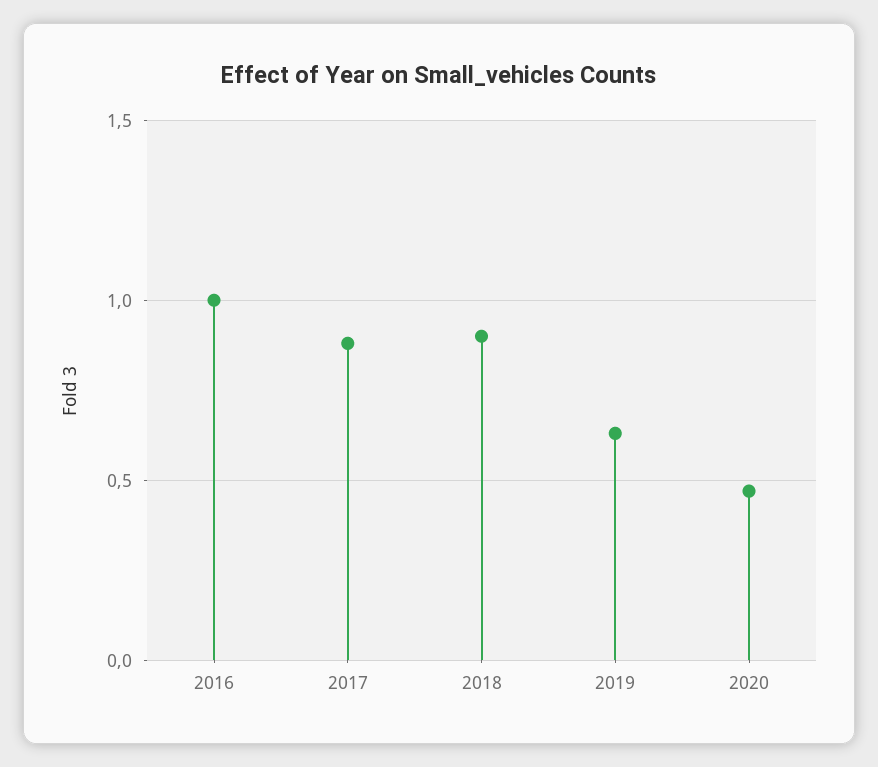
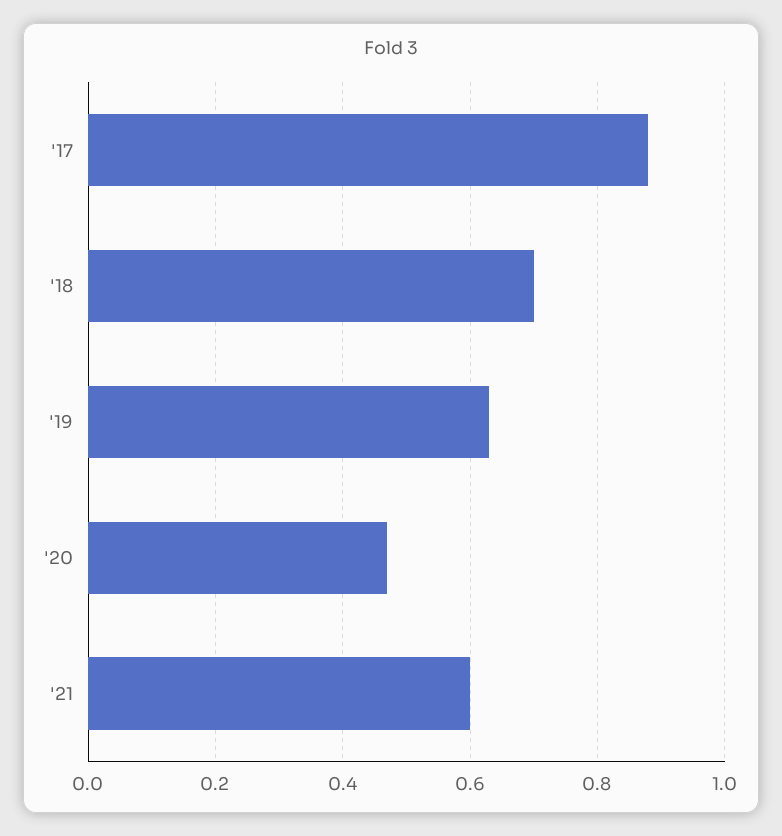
2016: 1 -> none
2018: 0.9 -> 0.7
'21: none -> 0.6

